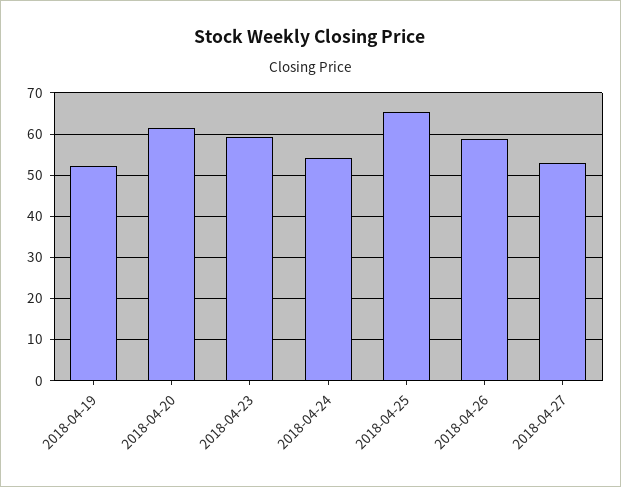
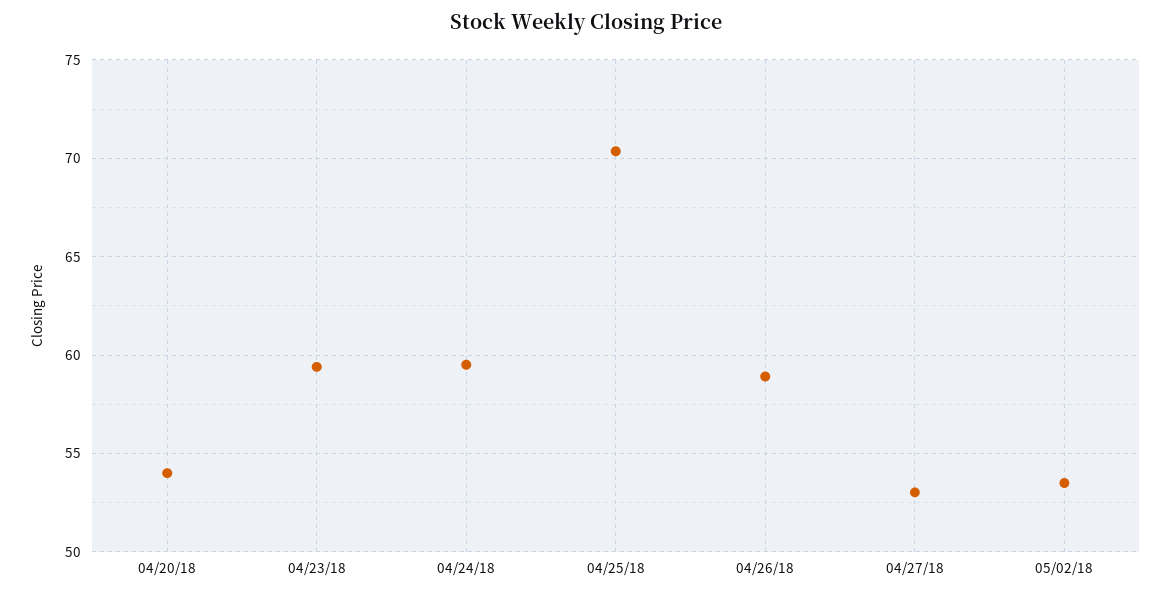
2018-04-19: 52 -> none
2018-04-20: 62 -> 54
2018-04-24: 54 -> 59.5
2018-04-25: 66 -> 70.5
05/02/18: none -> 53.5

